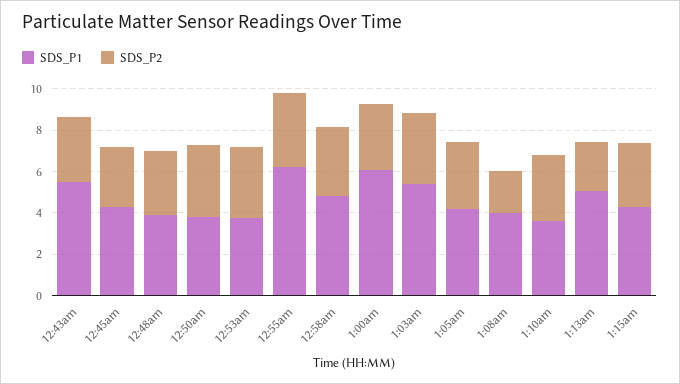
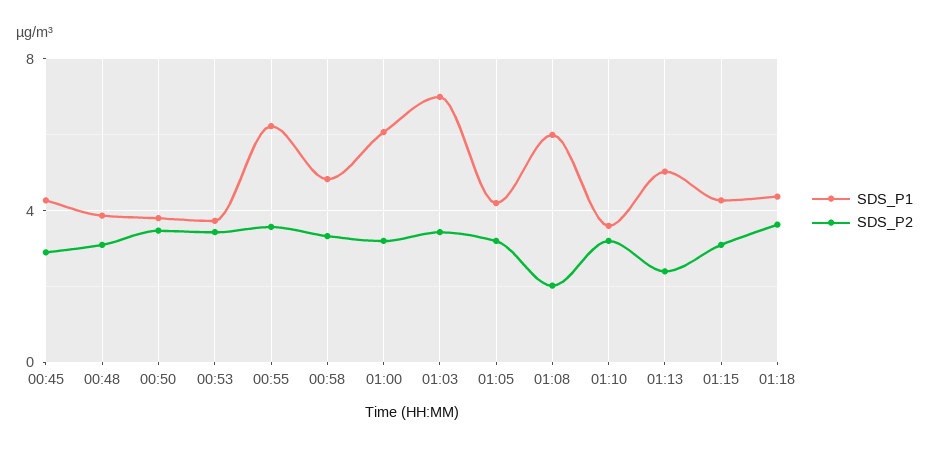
SDS_P1, 12:43am: 5.5 -> none
SDS_P2, 12:43am: 3 -> none
SDS_P1, 1:03am: 5.5 -> 7
SDS_P1, 1:08am: 4 -> 6
SDS_P1, 01:18: none -> 4.5
SDS_P2, 01:18: none -> 3.5

